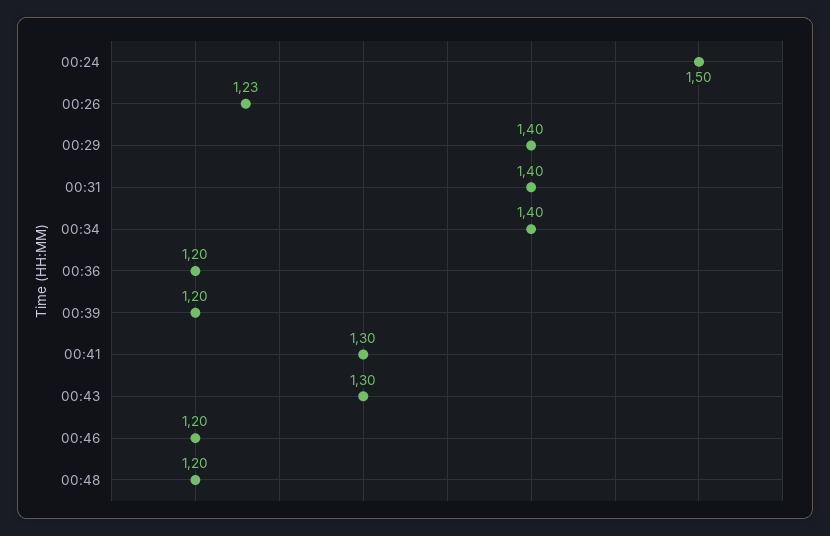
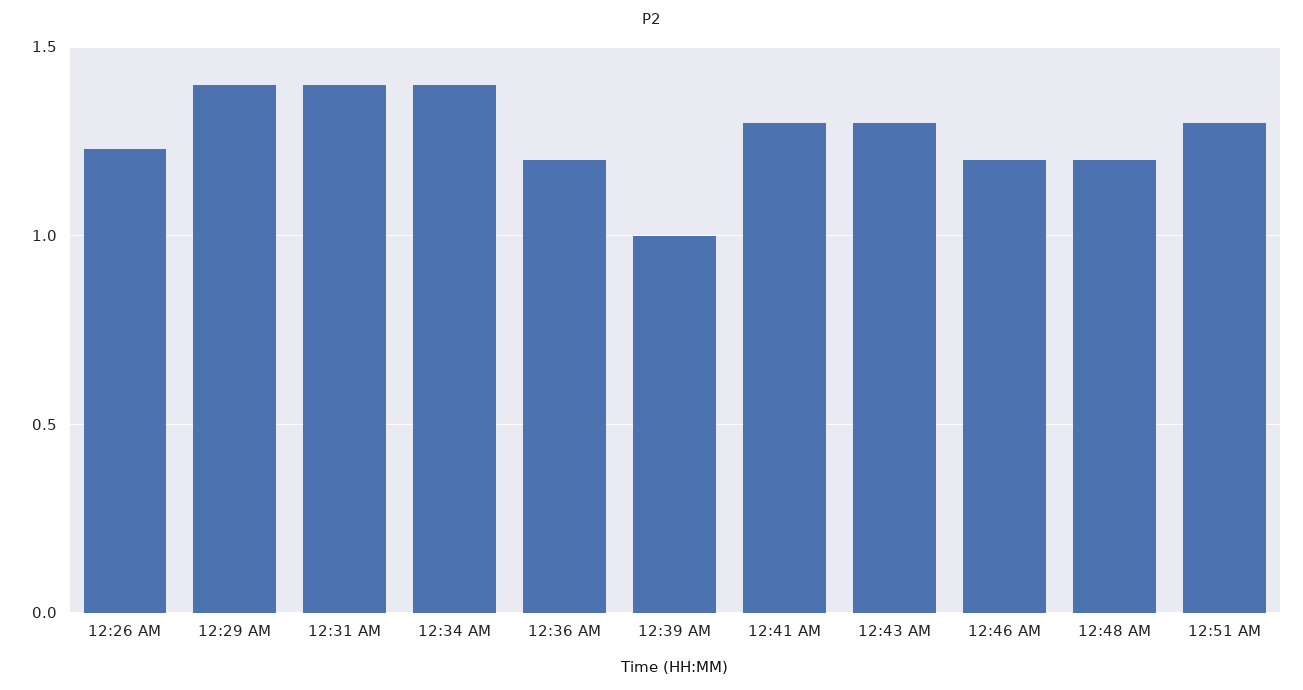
00:24: 1.5 -> none
00:39: 1.2 -> 1
12:51 AM: none -> 1.3

